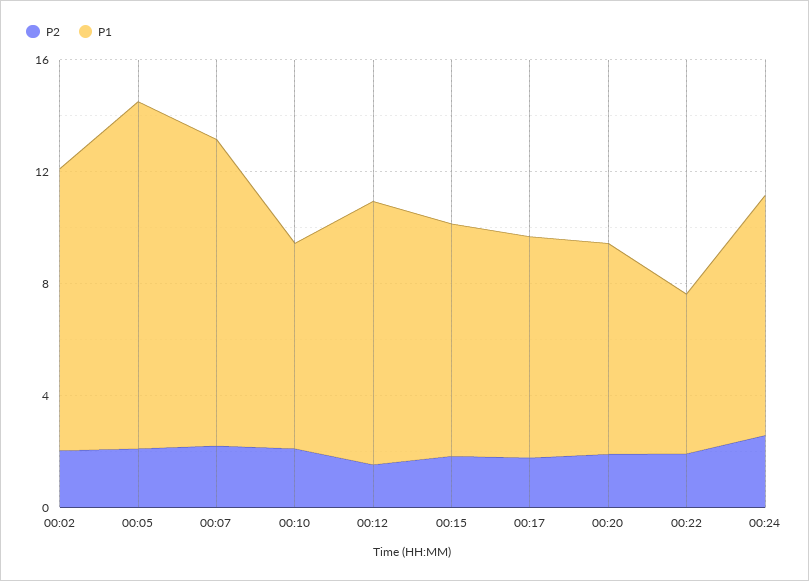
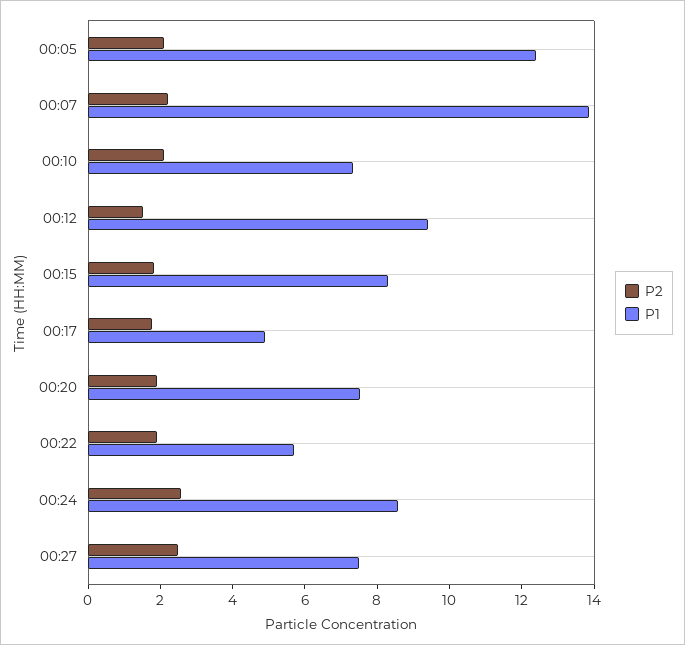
P2, 00:02: 2 -> none
P1, 00:02: 10 -> none
P1, 00:07: 11 -> 14
P1, 00:17: 8 -> 5
P2, 00:27: none -> 2.5
P1, 00:27: none -> 7.5

